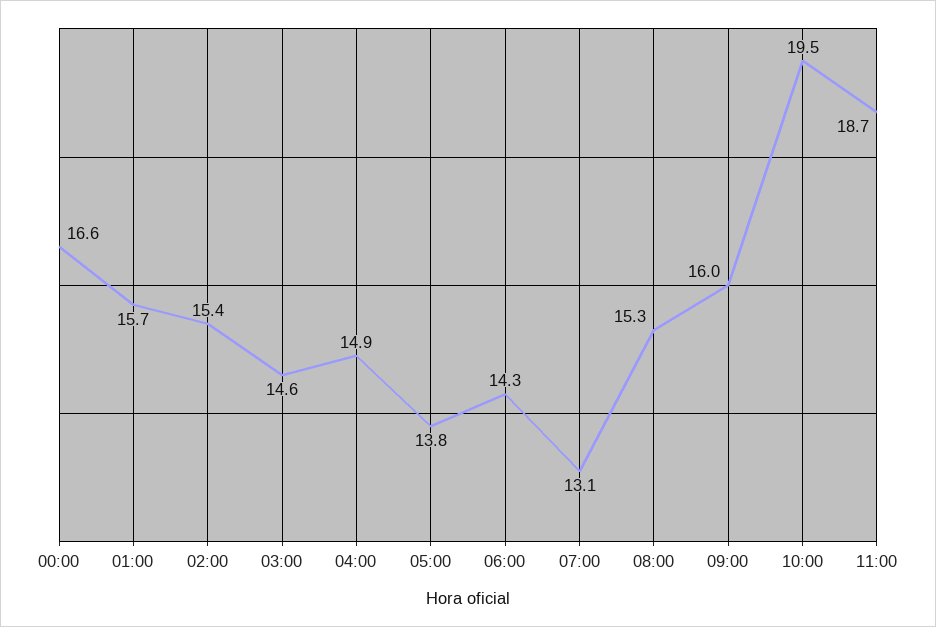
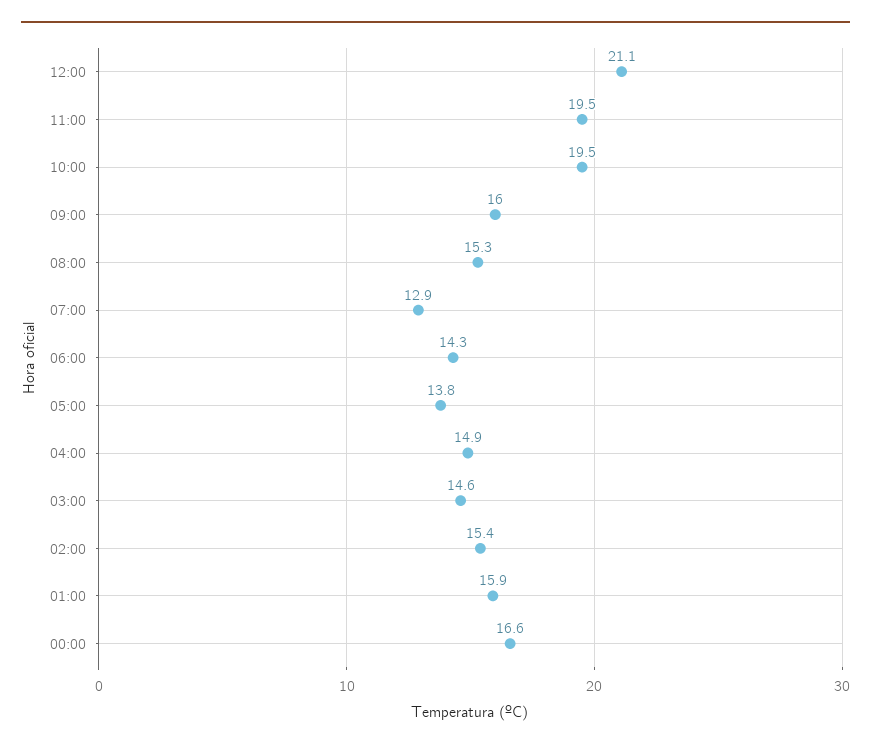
01:00: 15.7 -> 15.9
07:00: 13.1 -> 12.9
11:00: 18.7 -> 19.5
12:00: none -> 21.1

